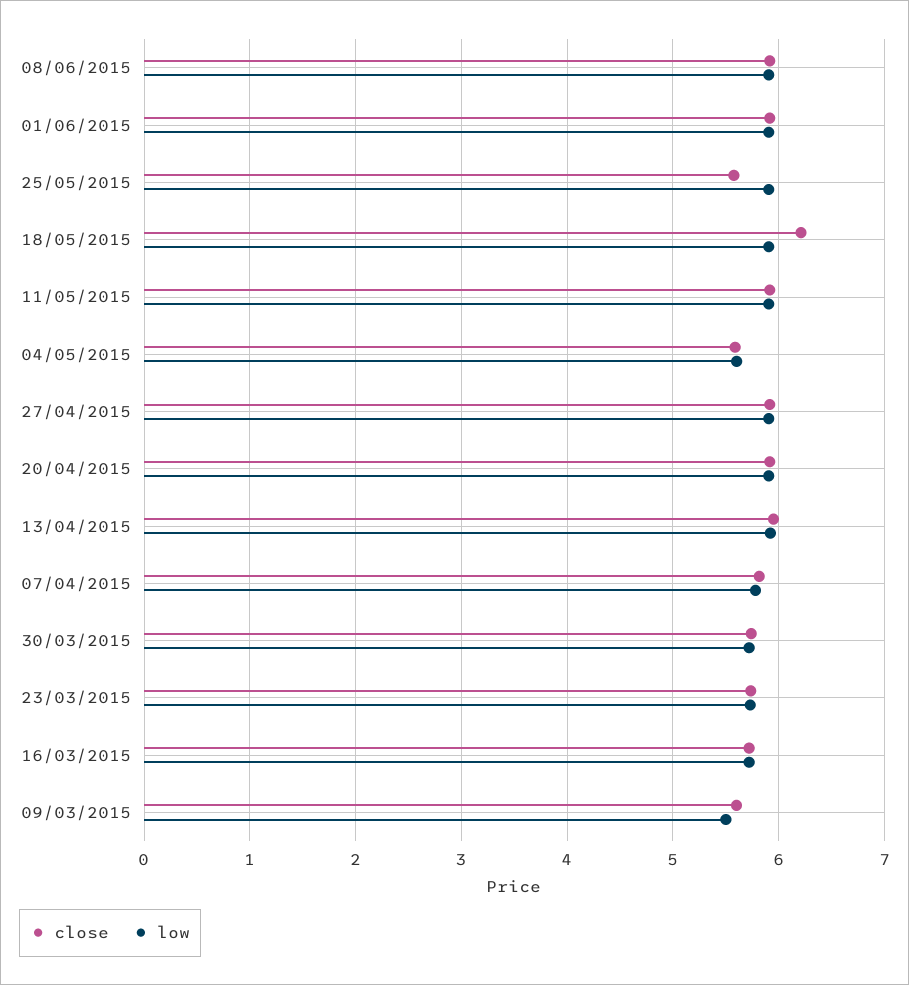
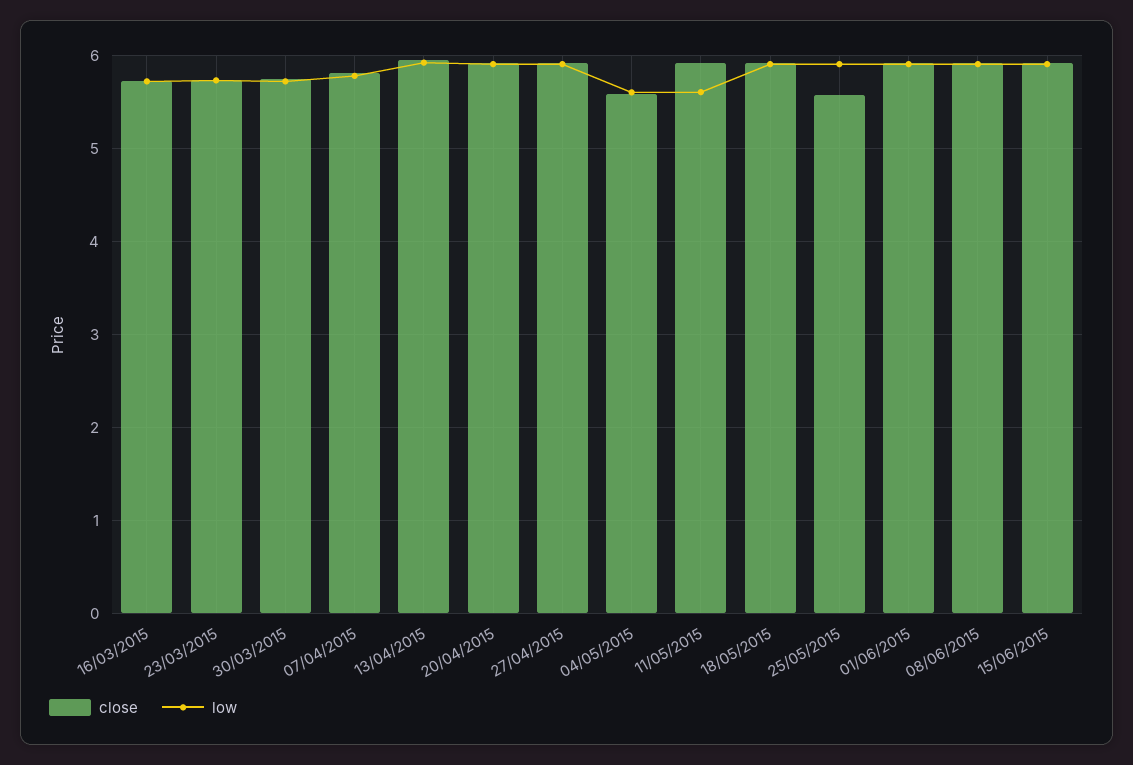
close, 18/05/2015: 6.2 -> 5.9
low, 11/05/2015: 5.9 -> 5.6
close, 09/03/2015: 5.6 -> none
low, 09/03/2015: 5.5 -> none
close, 15/06/2015: none -> 5.9
low, 15/06/2015: none -> 5.9

